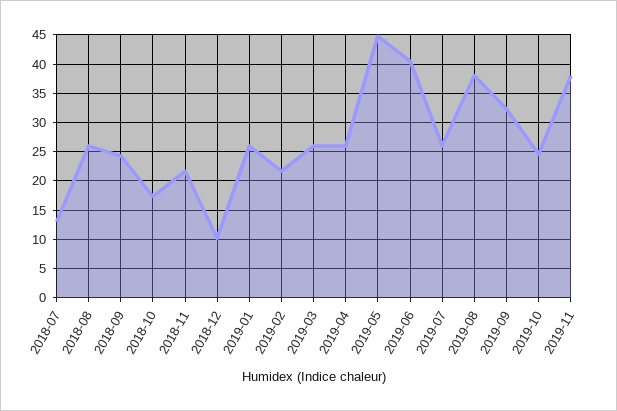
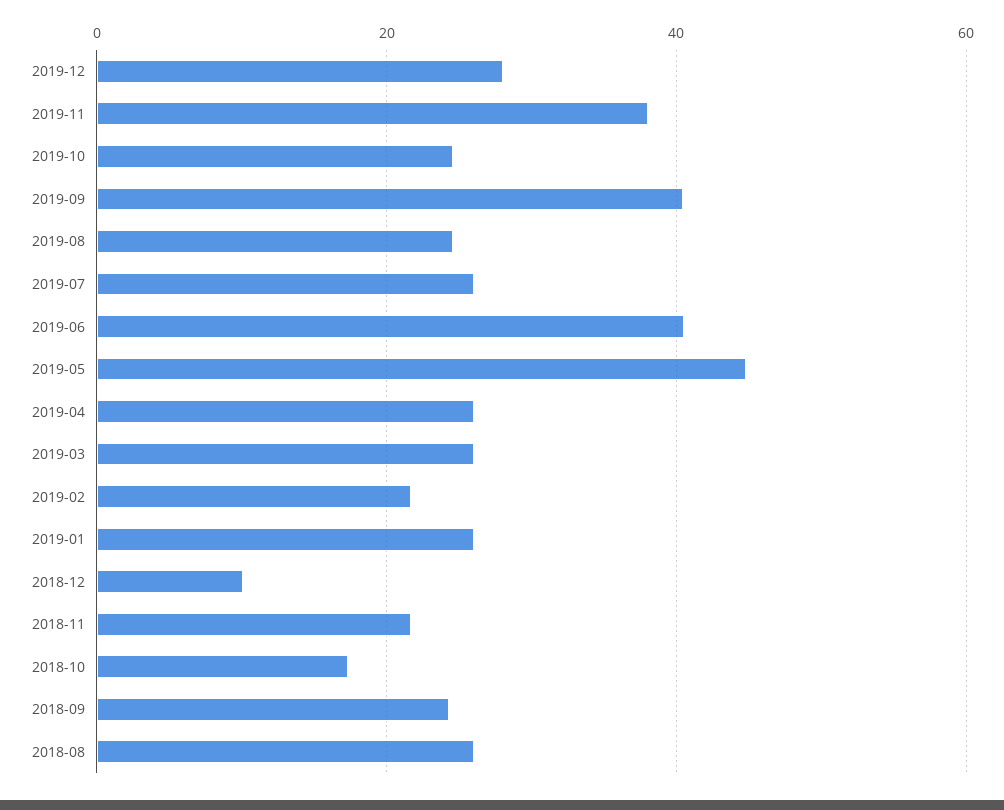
2018-07: 12.5 -> none
2019-08: 37.5 -> 24
2019-09: 32.5 -> 40
2019-12: none -> 28

